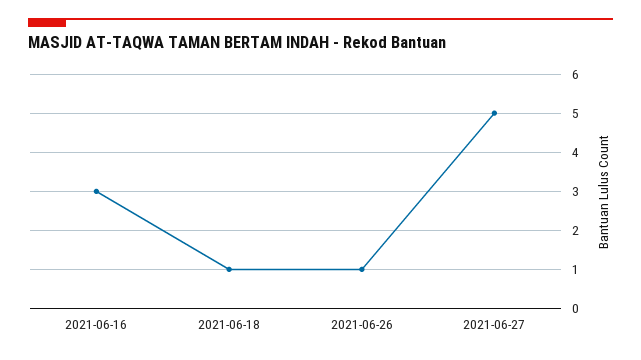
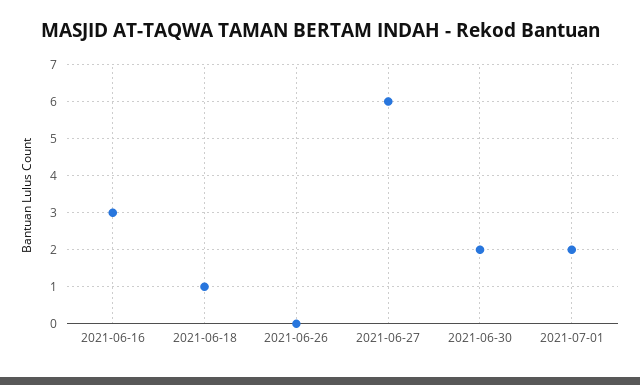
2021-06-26: 1 -> 0
2021-06-27: 5 -> 6
2021-06-30: none -> 2
2021-07-01: none -> 2

